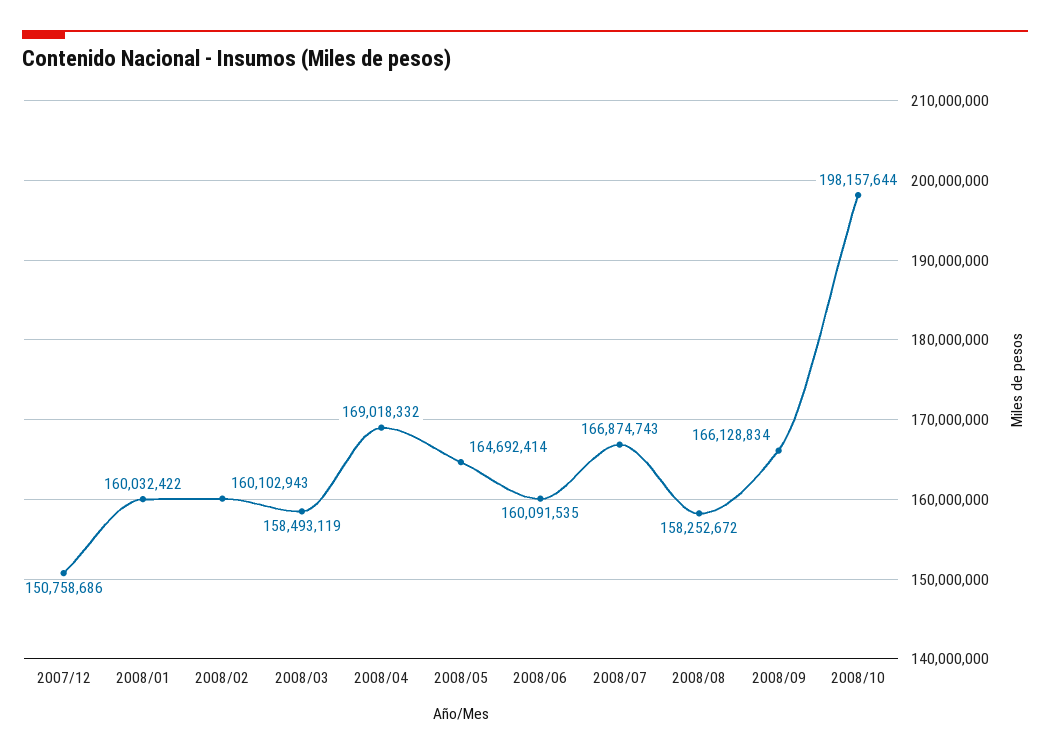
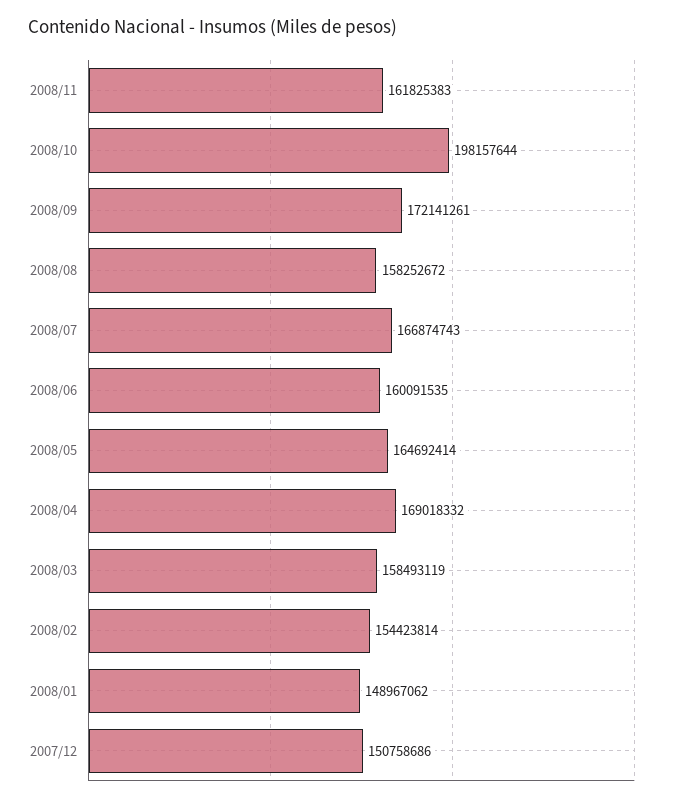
2008/01: 160032422 -> 148967062
2008/02: 160102943 -> 154423814
2008/09: 166128834 -> 172141261
2008/11: none -> 161825383

